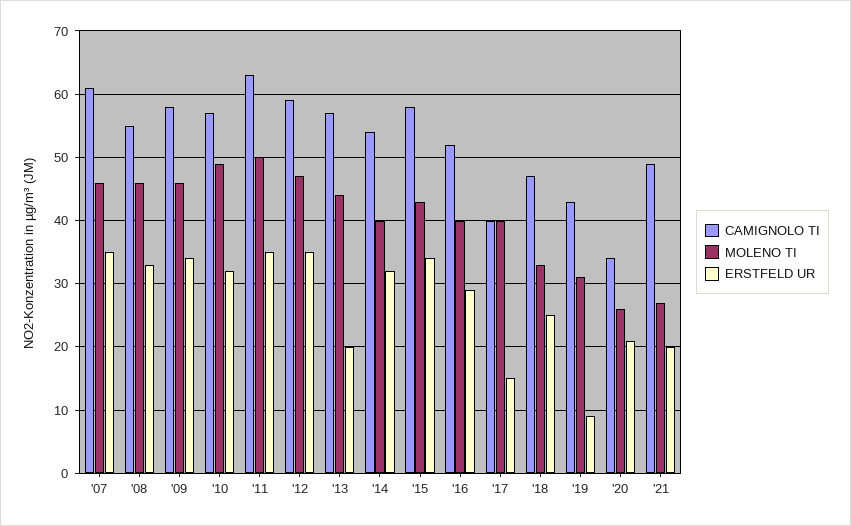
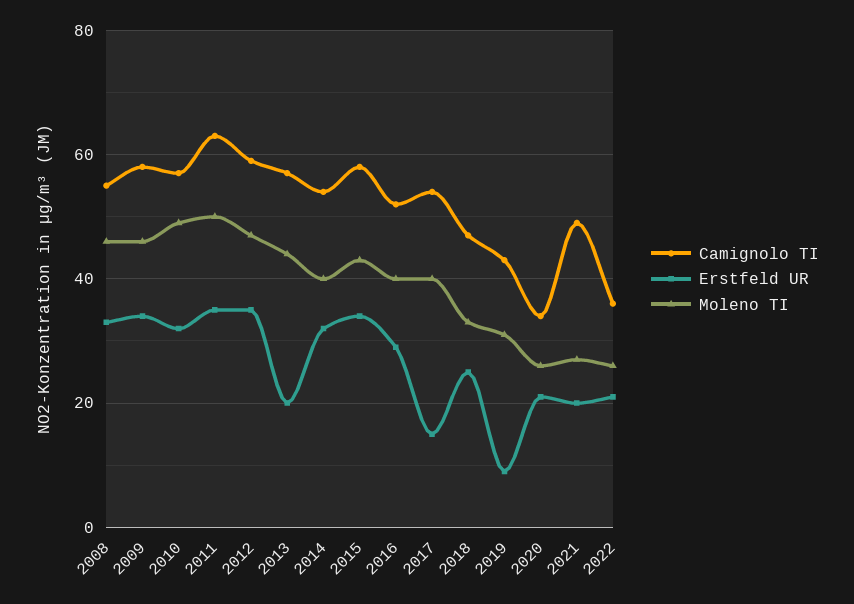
CAMIGNOLO TI, '07: 61 -> none
MOLENO TI, '07: 46 -> none
ERSTFELD UR, '07: 35 -> none
CAMIGNOLO TI, '17: 40 -> 55
CAMIGNOLO TI, 2022: none -> 35
ERSTFELD UR, 2022: none -> 20
MOLENO TI, 2022: none -> 25

